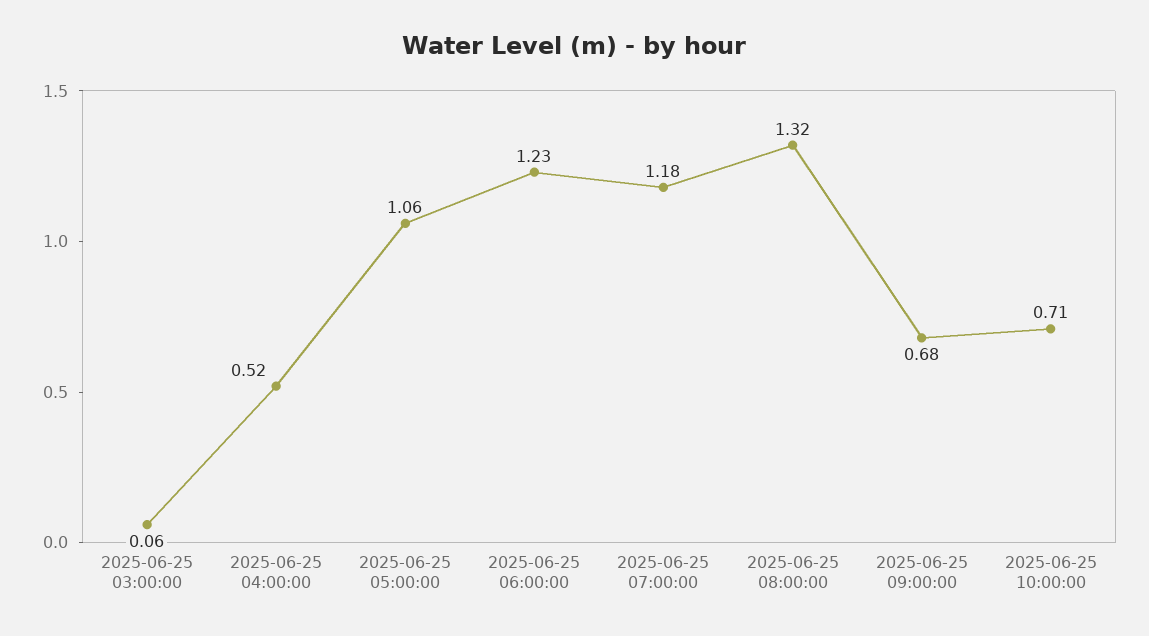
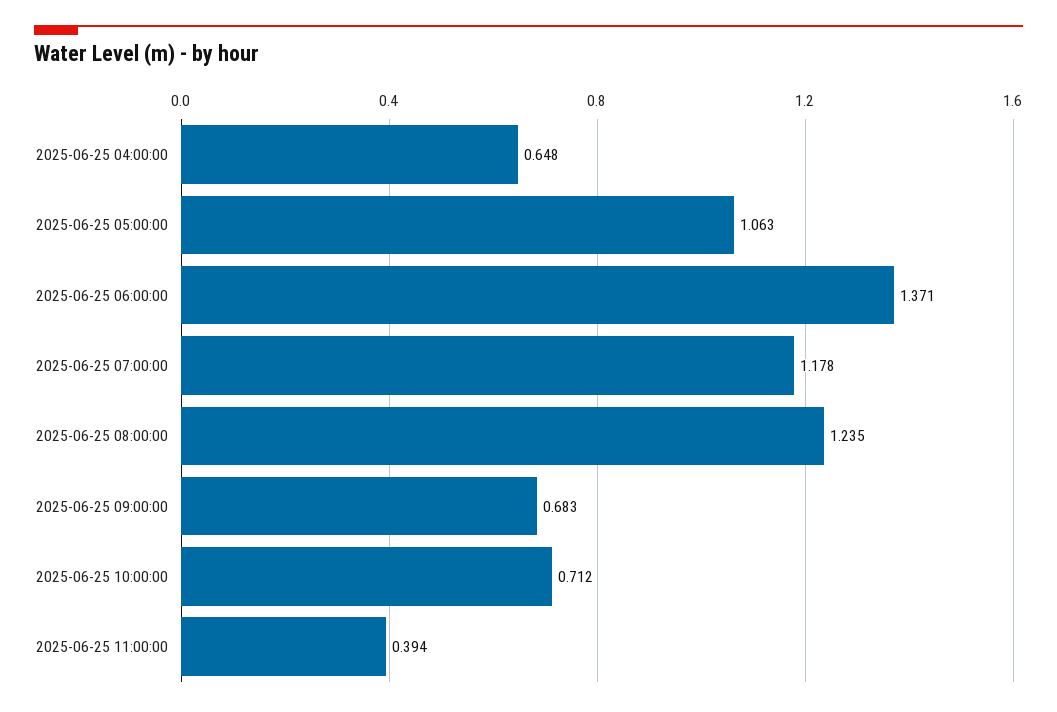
2025-06-25 03:00:00: 0.06 -> none
2025-06-25 04:00:00: 0.52 -> 0.648
2025-06-25 06:00:00: 1.23 -> 1.371
2025-06-25 08:00:00: 1.32 -> 1.235
2025-06-25 11:00:00: none -> 0.394

